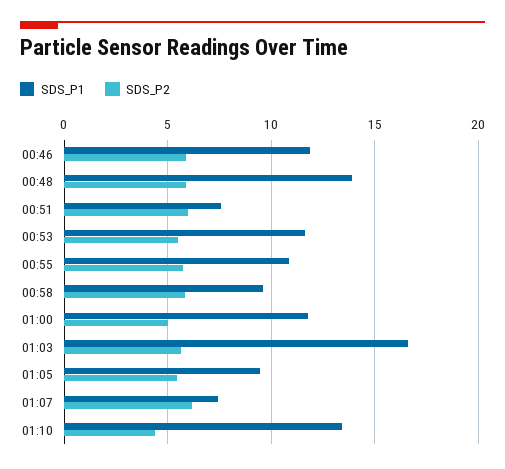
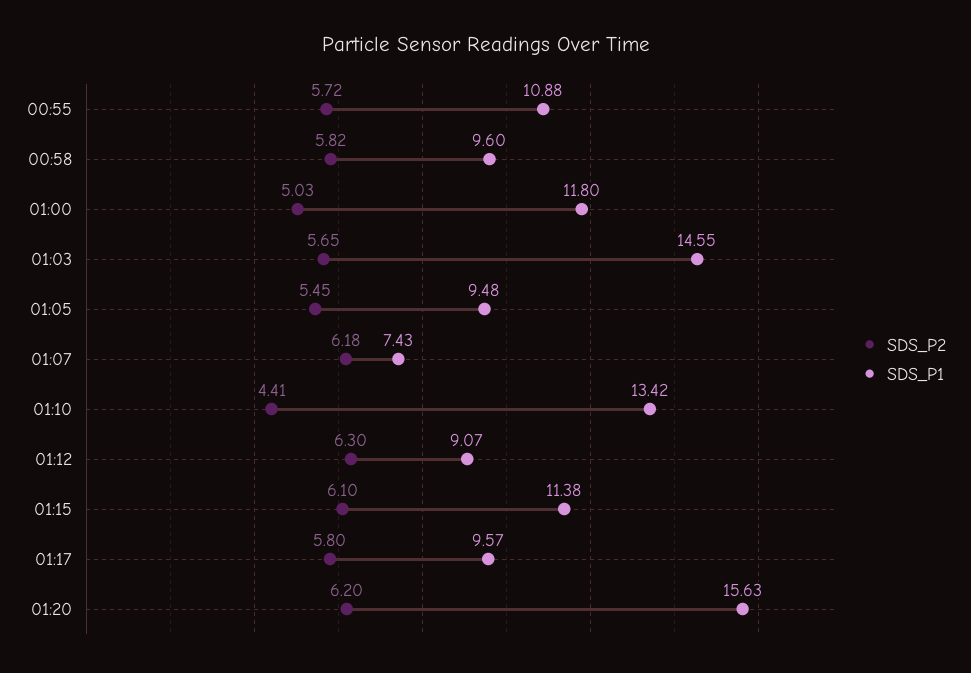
SDS_P1, 00:46: 12 -> none
SDS_P2, 00:46: 6 -> none
SDS_P1, 00:48: 14 -> none
SDS_P2, 00:48: 6 -> none
SDS_P1, 00:51: 7.5 -> none
SDS_P2, 00:51: 6 -> none
SDS_P1, 00:53: 11.5 -> none
SDS_P2, 00:53: 5.5 -> none
SDS_P1, 01:03: 16.5 -> 14.55
SDS_P2, 01:12: none -> 6.3
SDS_P1, 01:12: none -> 9.07
SDS_P2, 01:15: none -> 6.1
SDS_P1, 01:15: none -> 11.38
SDS_P2, 01:17: none -> 5.8
SDS_P1, 01:17: none -> 9.57
SDS_P2, 01:20: none -> 6.2
SDS_P1, 01:20: none -> 15.63

